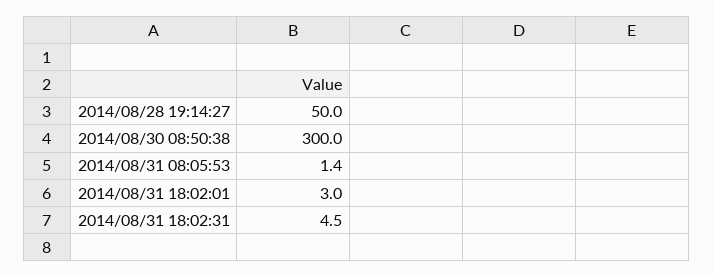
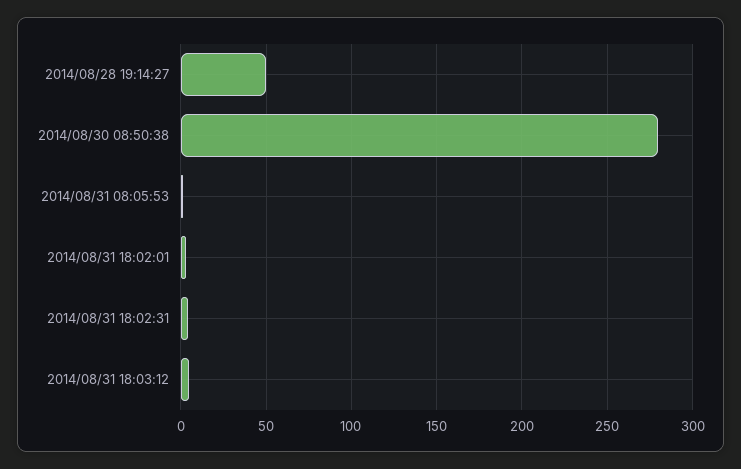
2014/08/30 08:50:38: 300 -> 280
2014/08/31 18:03:12: none -> 5

